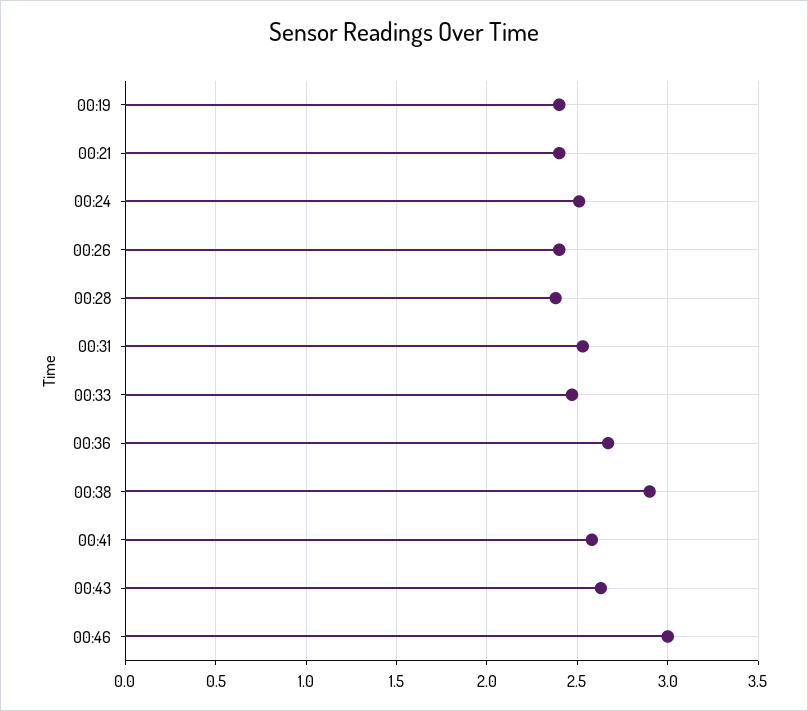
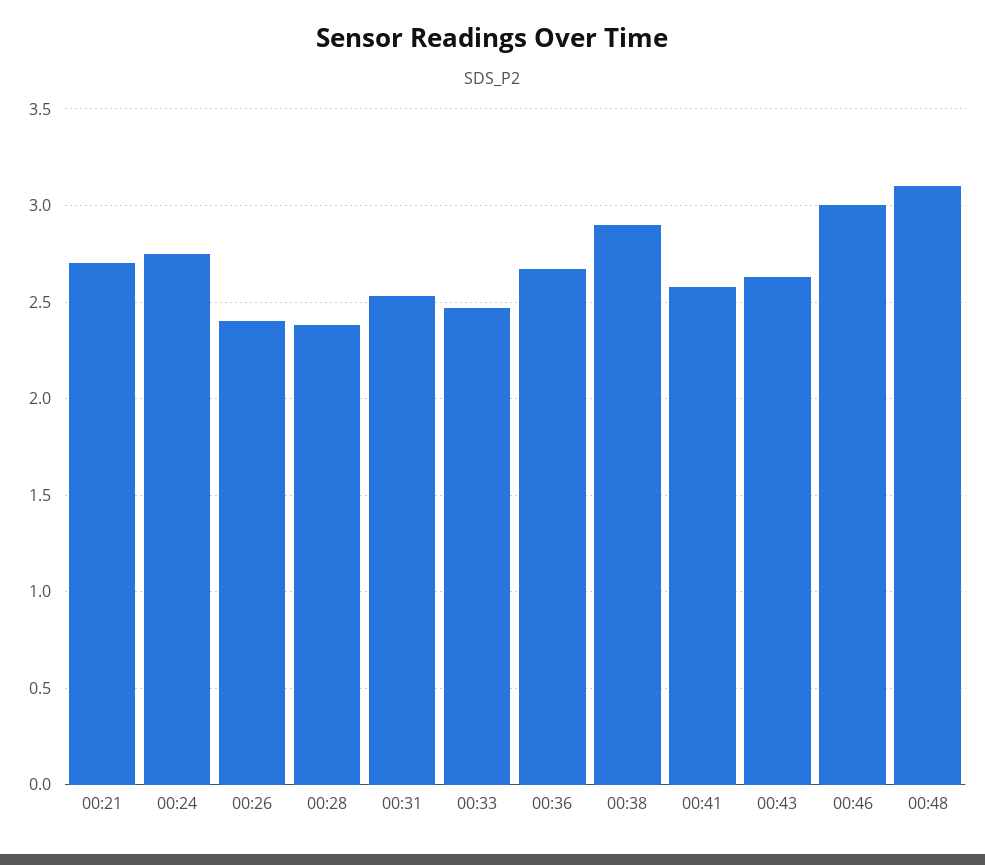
00:19: 2.4 -> none
00:21: 2.4 -> 2.7
00:24: 2.5 -> 2.75
00:48: none -> 3.1

